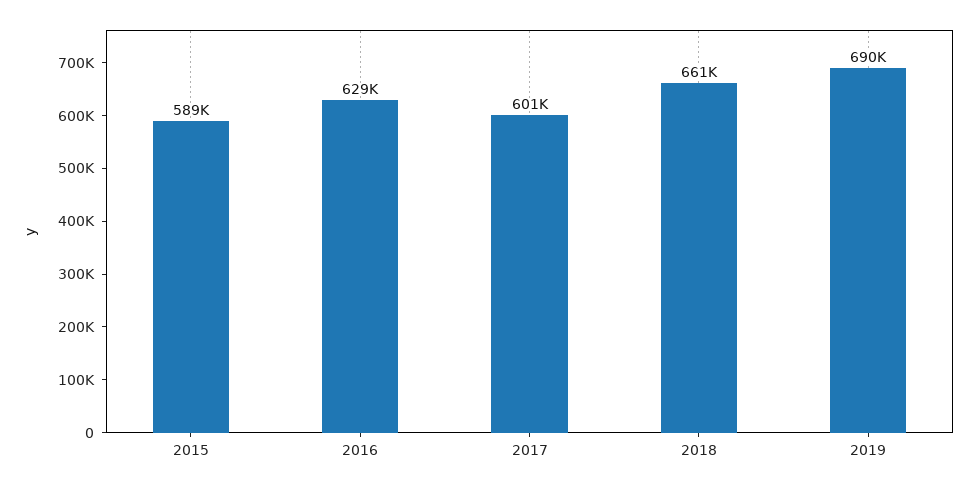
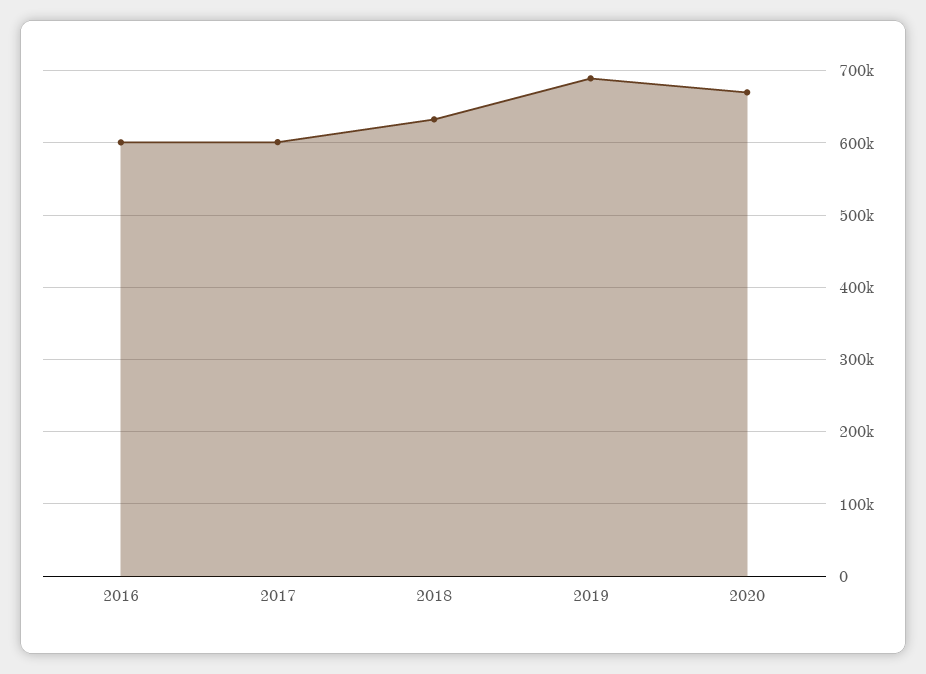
2015: 589000 -> none
2016: 629000 -> 600000
2018: 661000 -> 630000
2020: none -> 670000

